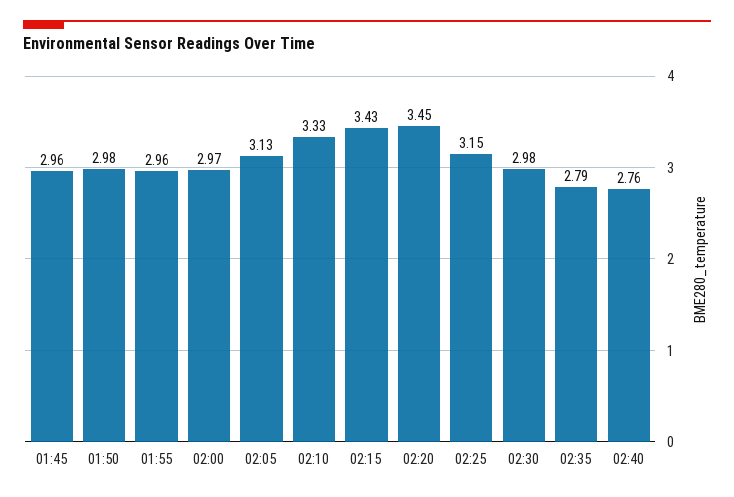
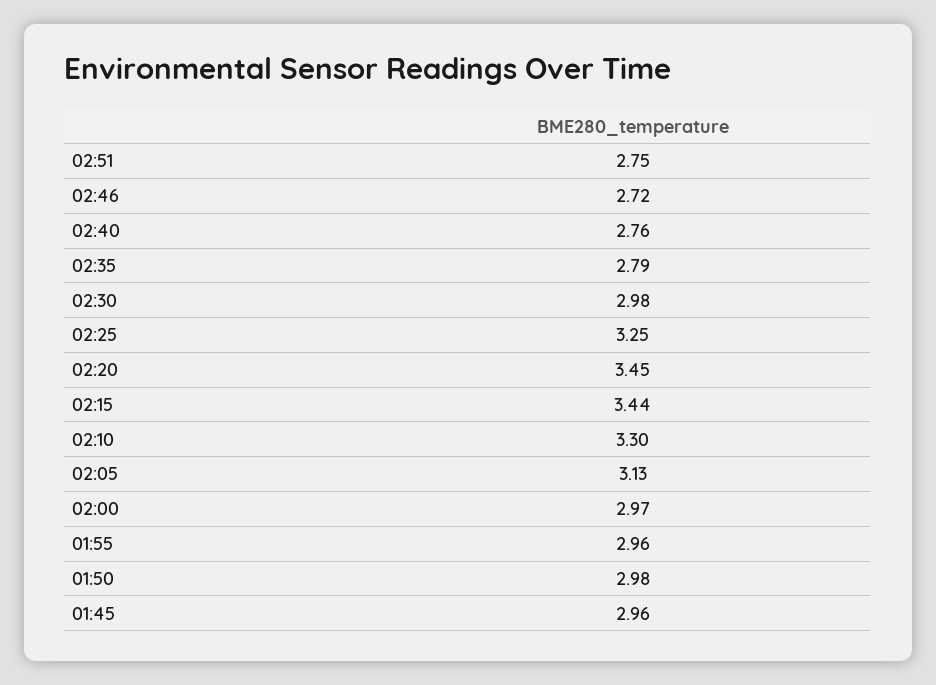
02:10: 3.33 -> 3.3
02:15: 3.43 -> 3.44
02:25: 3.15 -> 3.25
02:51: none -> 2.75
02:46: none -> 2.72

